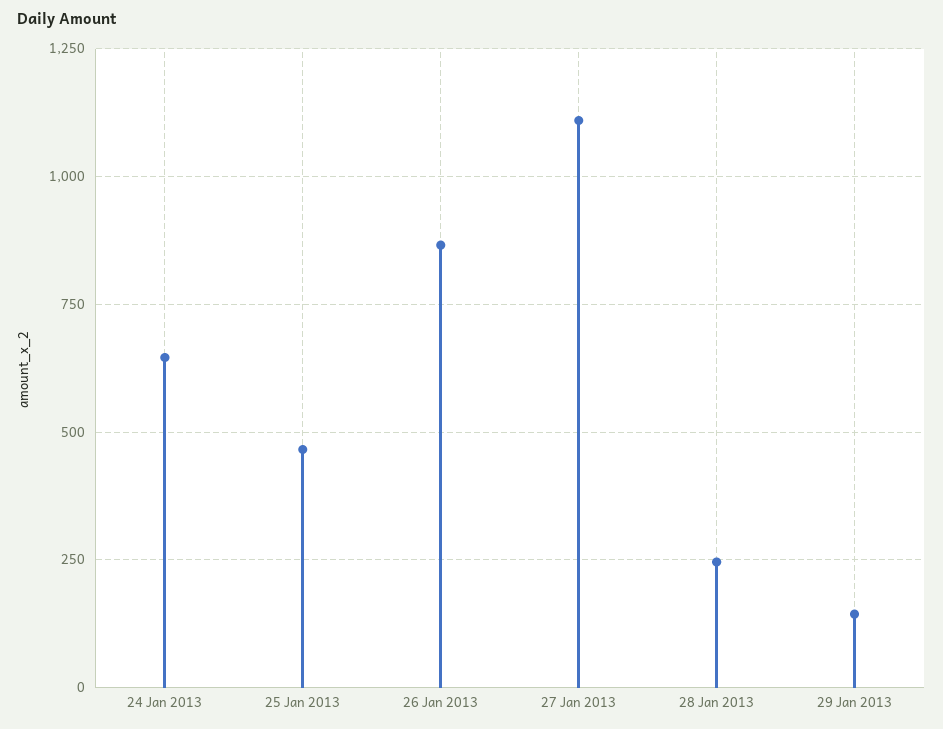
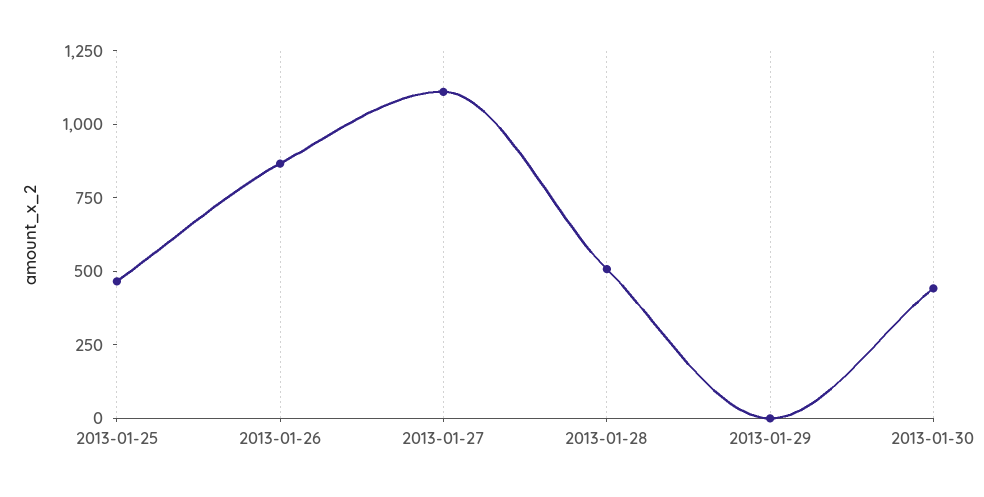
24 Jan 2013: 650 -> none
28 Jan 2013: 250 -> 500
29 Jan 2013: 150 -> 0
2013-01-30: none -> 450

